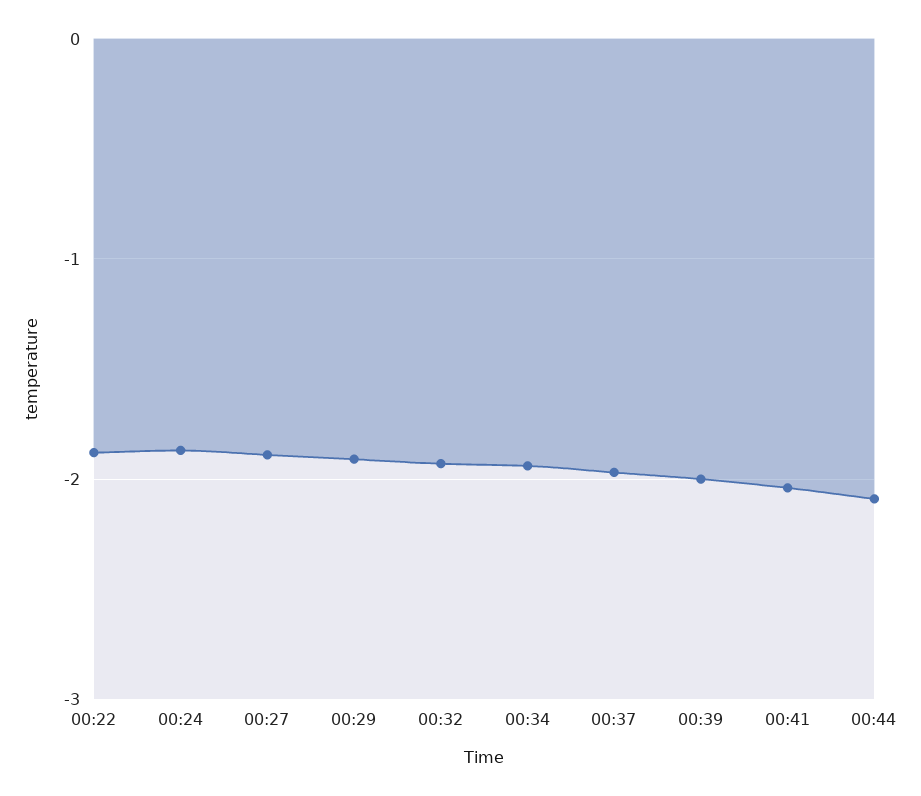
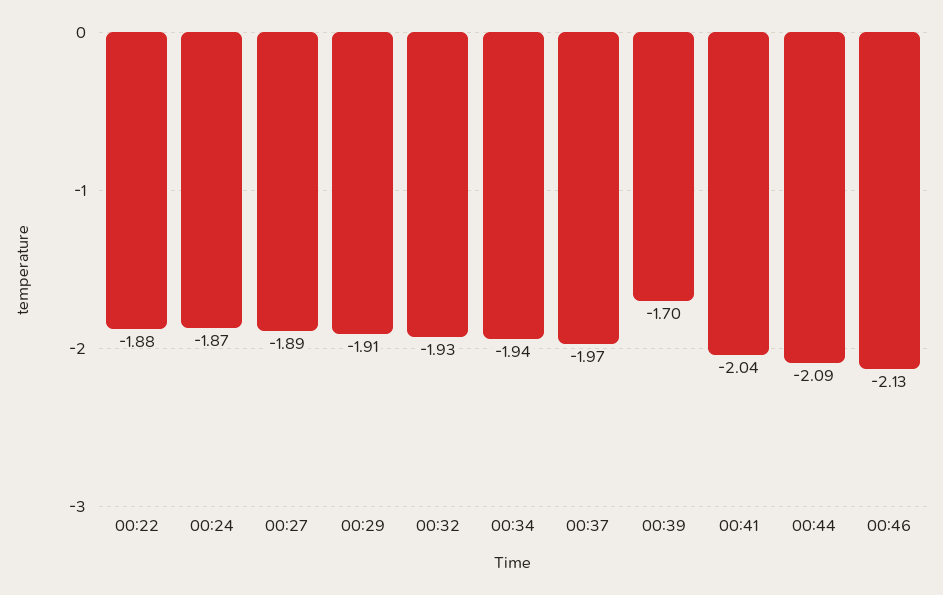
00:39: -2 -> -1.7
00:46: none -> -2.13

